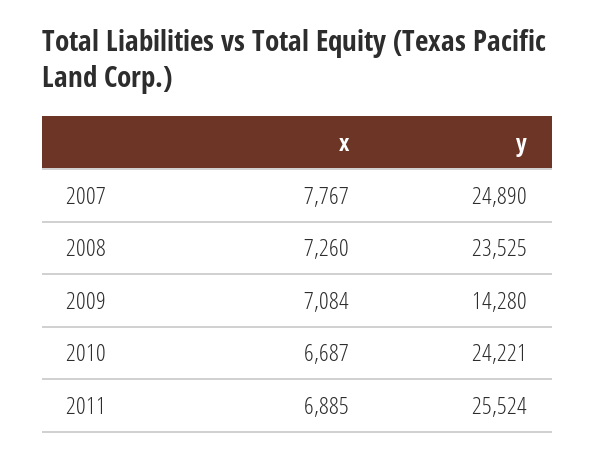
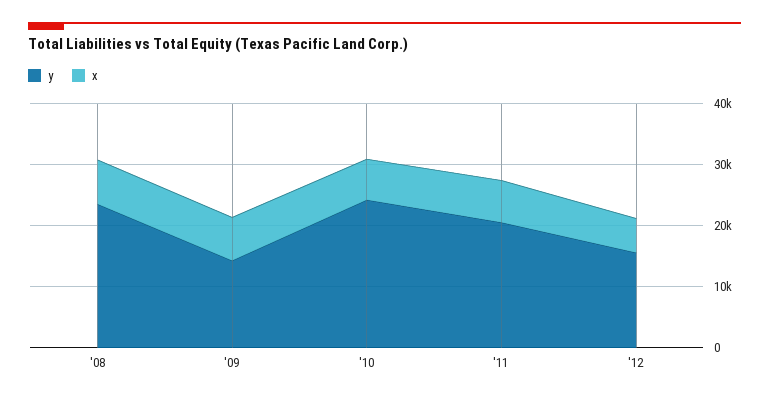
x, 2007: 7767 -> none
y, 2007: 24890 -> none
y, 2011: 25524 -> 20000
y, '12: none -> 16000
x, '12: none -> 6000

